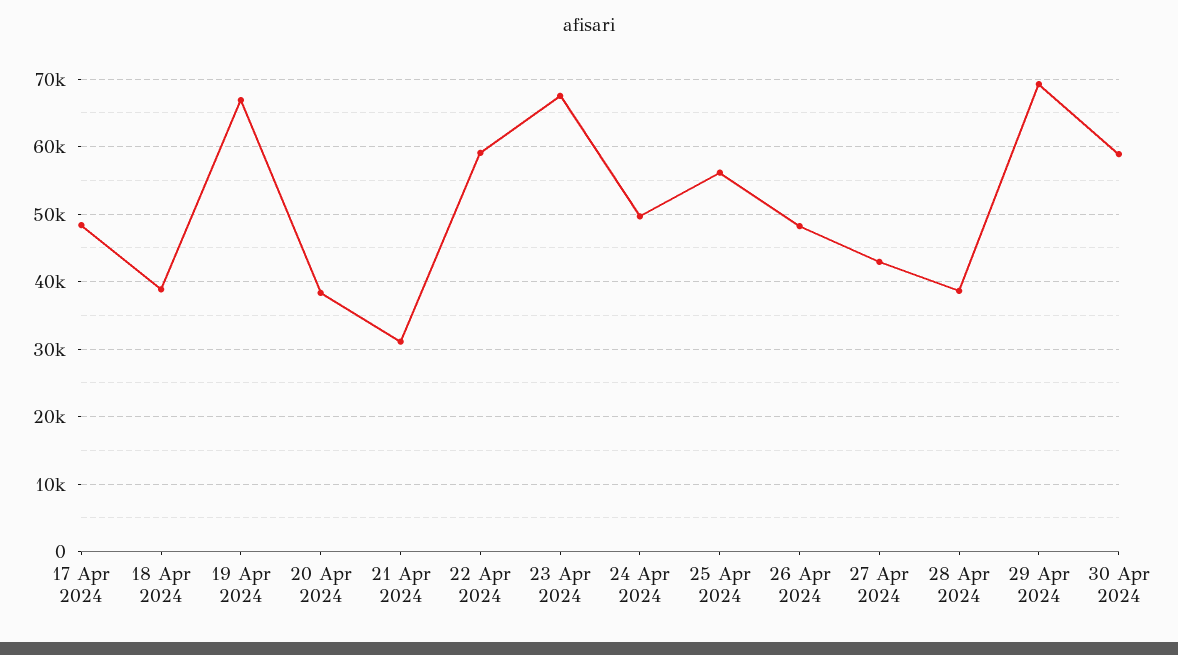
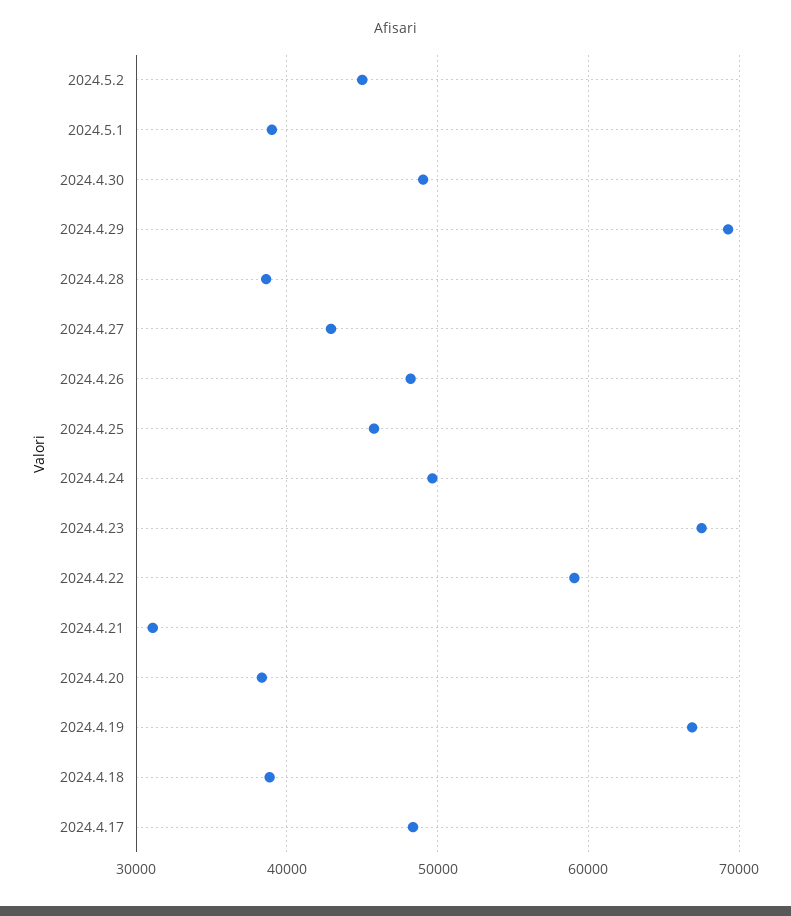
25 Apr 2024: 56000 -> 46000
30 Apr 2024: 59000 -> 49000
2024.5.2: none -> 45000
2024.5.1: none -> 39000

